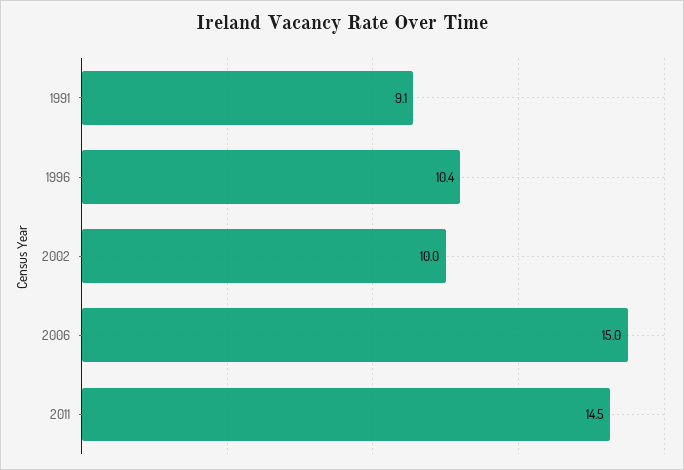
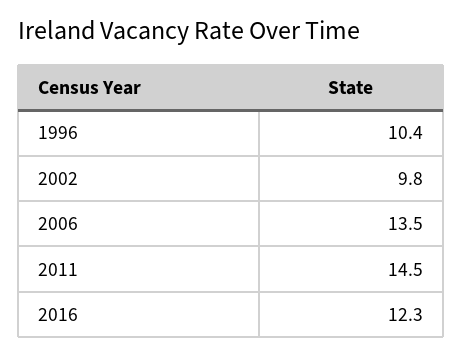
1991: 9.1 -> none
2002: 10 -> 9.8
2006: 15 -> 13.5
2016: none -> 12.3

